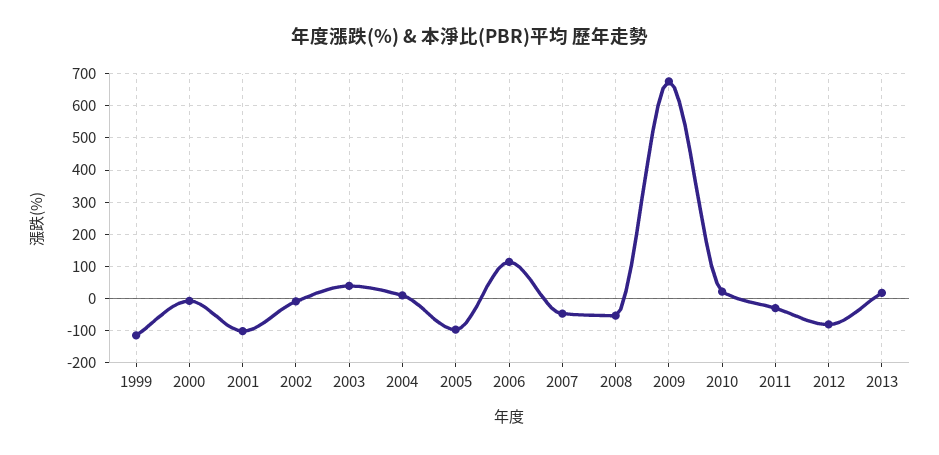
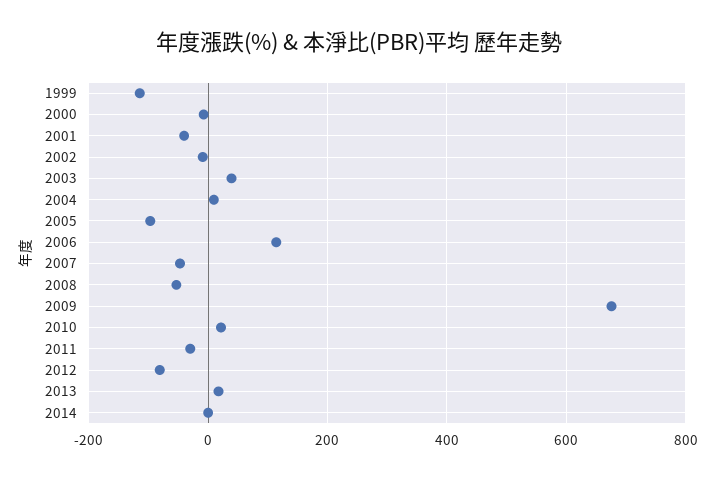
2001: -100 -> -40
2014: none -> 0

